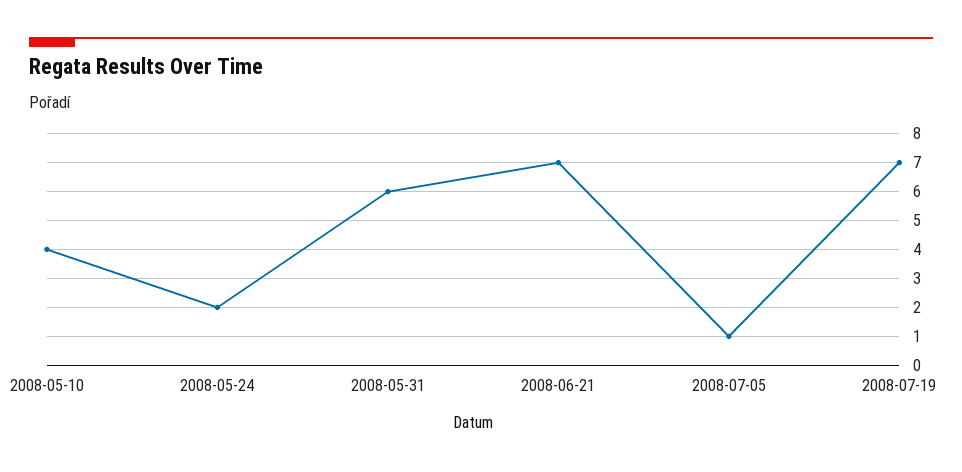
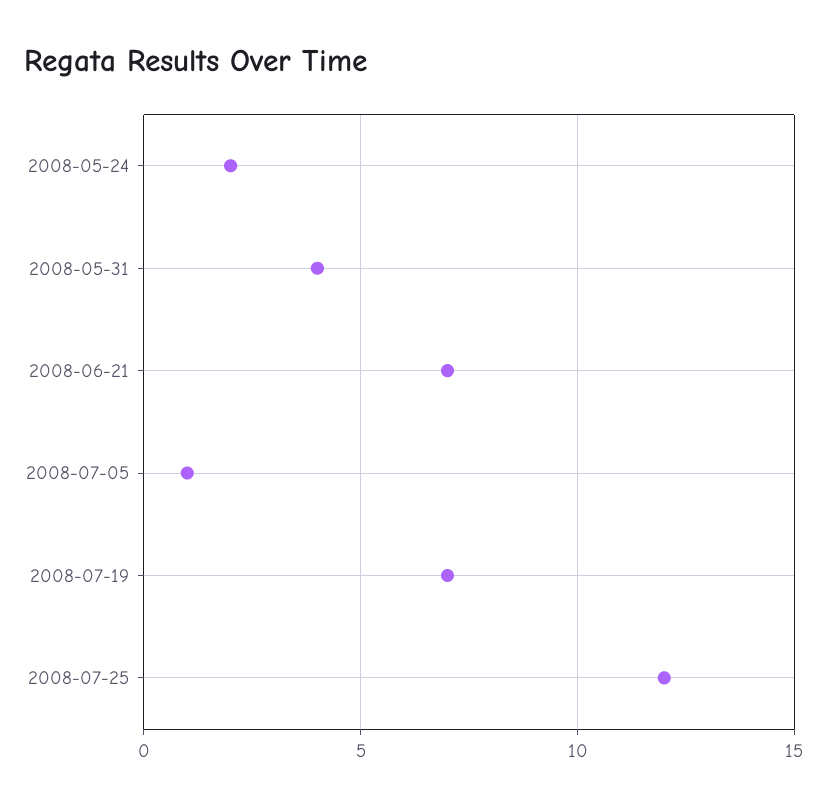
2008-05-10: 4 -> none
2008-05-31: 6 -> 4
2008-07-25: none -> 12

